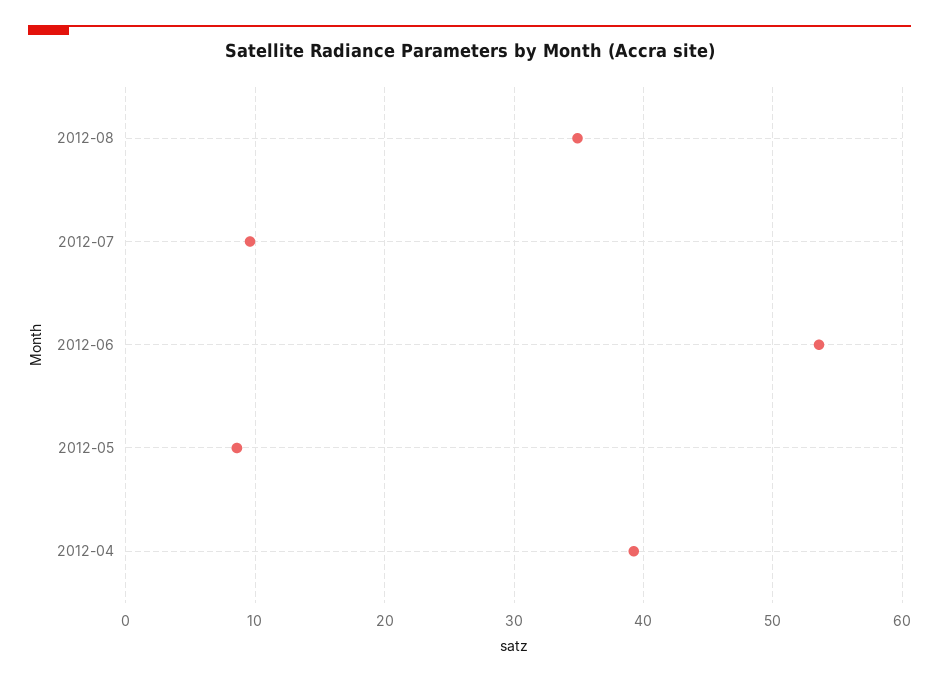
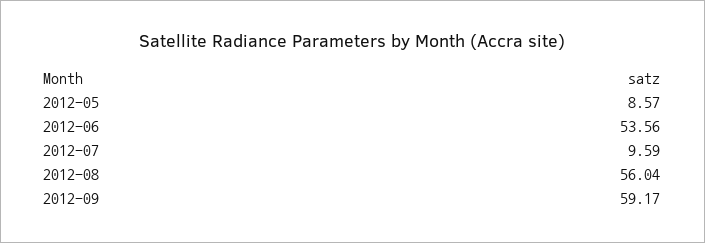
2012-08: 35 -> 56.04
2012-04: 39 -> none
2012-09: none -> 59.17

